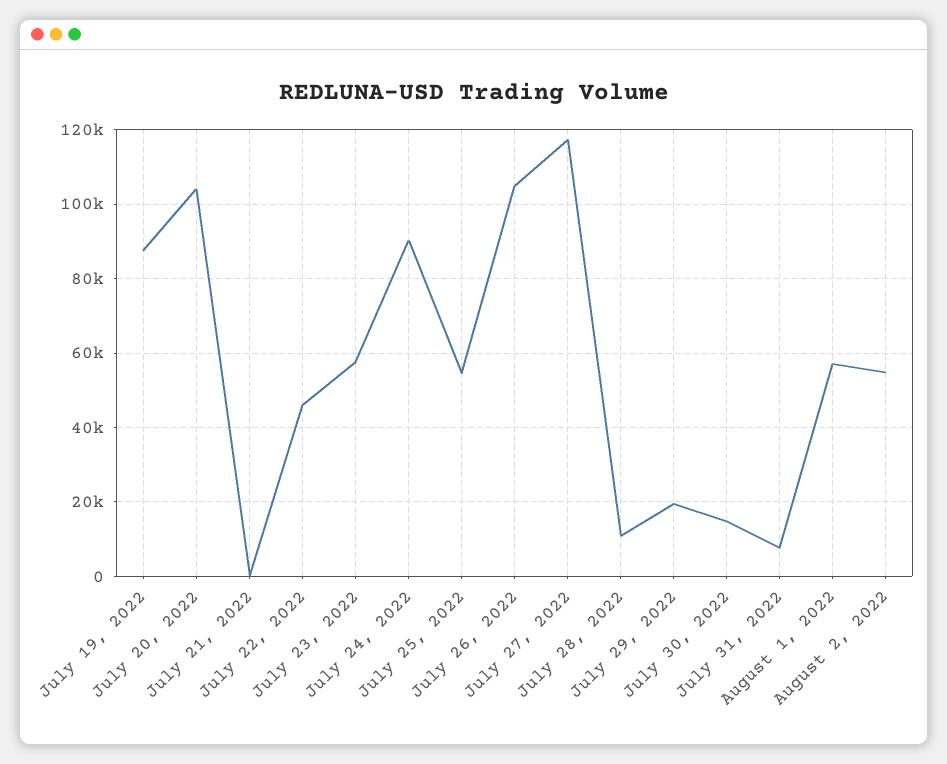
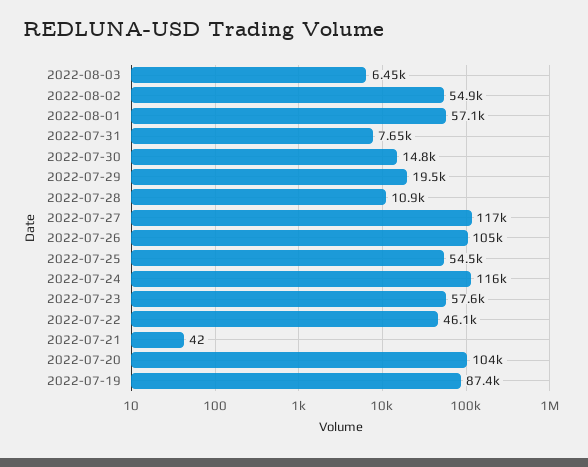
July 24, 2022: 90000 -> 116000
2022-08-03: none -> 6450

